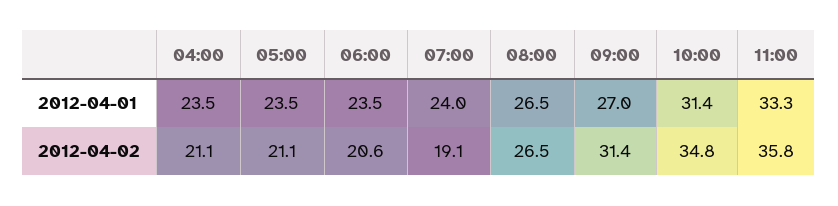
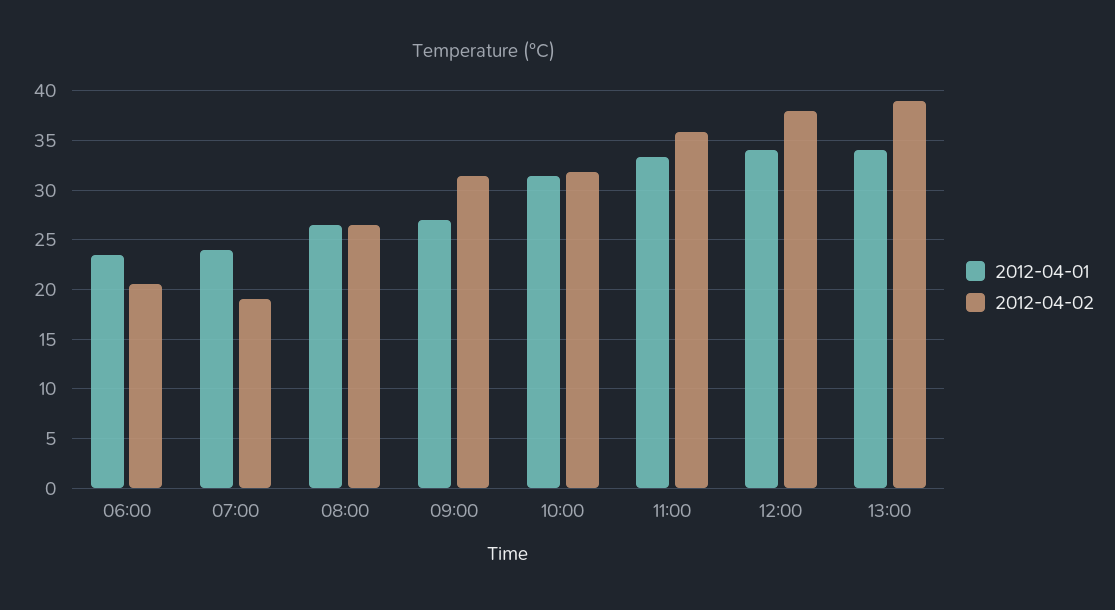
2012-04-01, 04:00: 23.5 -> none
2012-04-01, 05:00: 23.5 -> none
2012-04-02, 04:00: 21.1 -> none
2012-04-02, 05:00: 21.1 -> none
2012-04-02, 10:00: 34.8 -> 32
2012-04-01, 12:00: none -> 34
2012-04-02, 12:00: none -> 38
2012-04-01, 13:00: none -> 34
2012-04-02, 13:00: none -> 39

